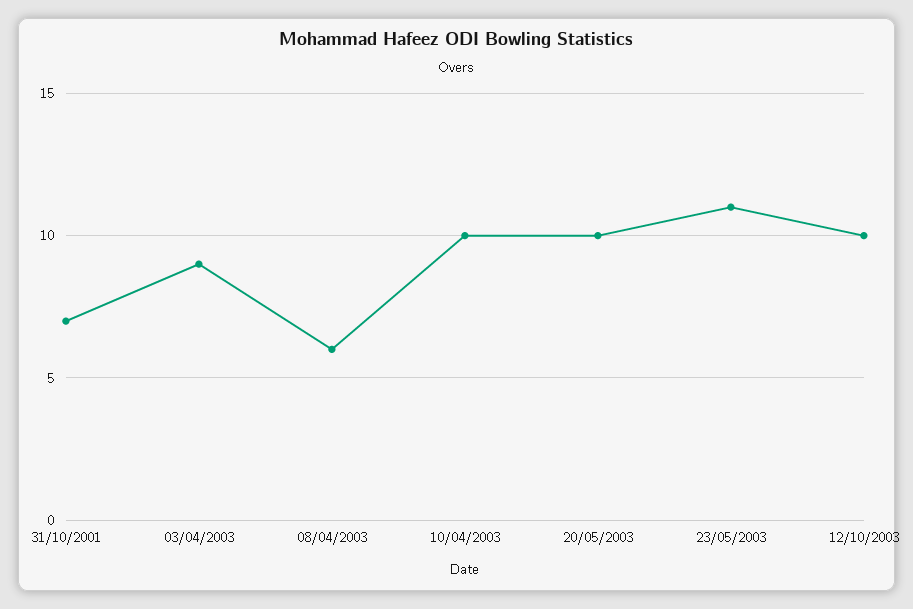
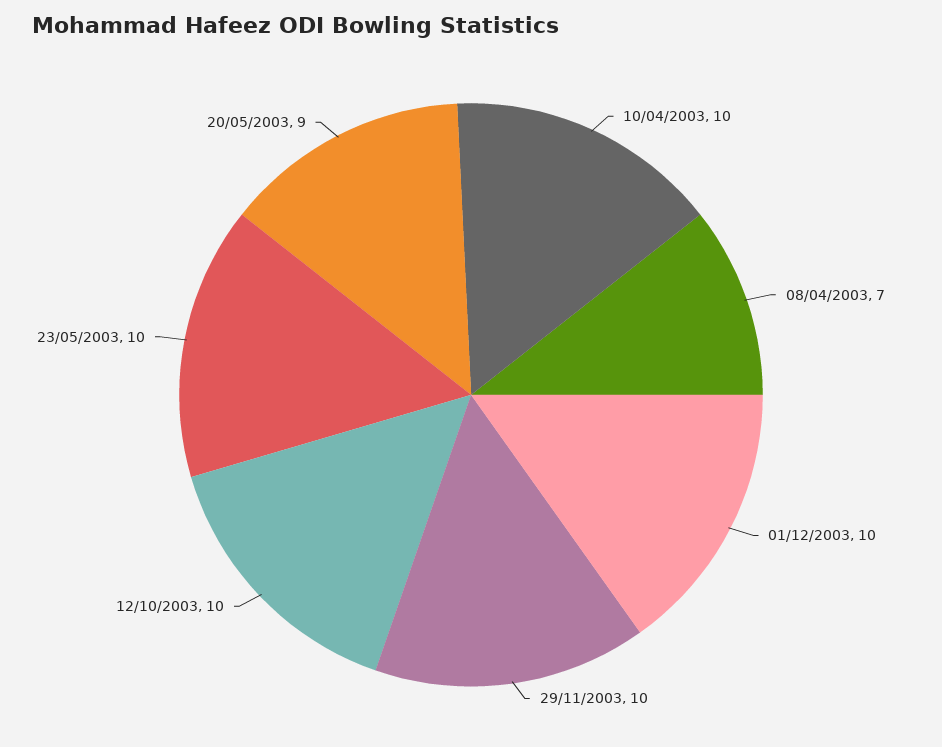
31/10/2001: 7 -> none
03/04/2003: 9 -> none
08/04/2003: 6 -> 7
20/05/2003: 10 -> 9
23/05/2003: 11 -> 10
01/12/2003: none -> 10
29/11/2003: none -> 10

